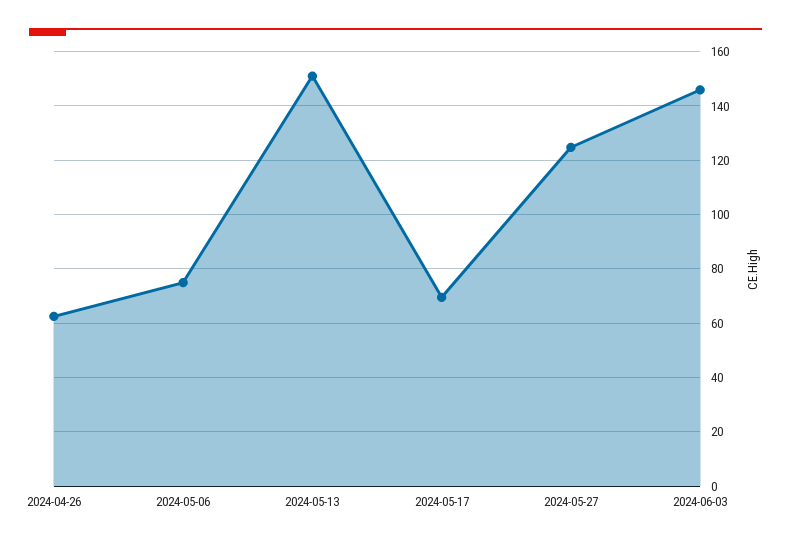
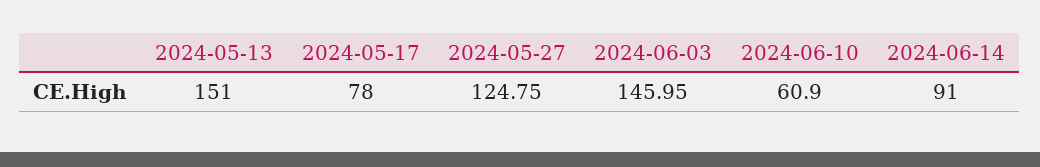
2024-04-26: 62.5 -> none
2024-05-06: 75 -> none
2024-05-17: 70 -> 78
2024-06-10: none -> 60.9
2024-06-14: none -> 91

